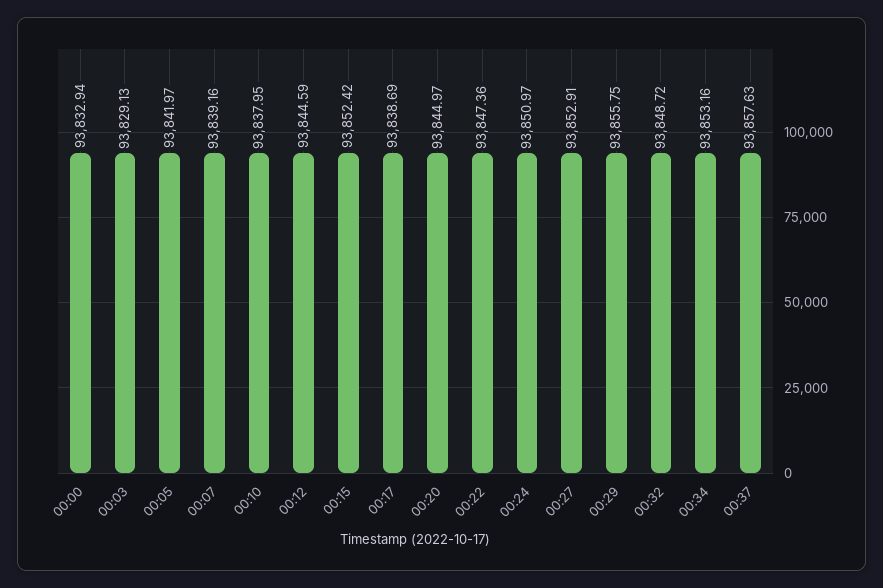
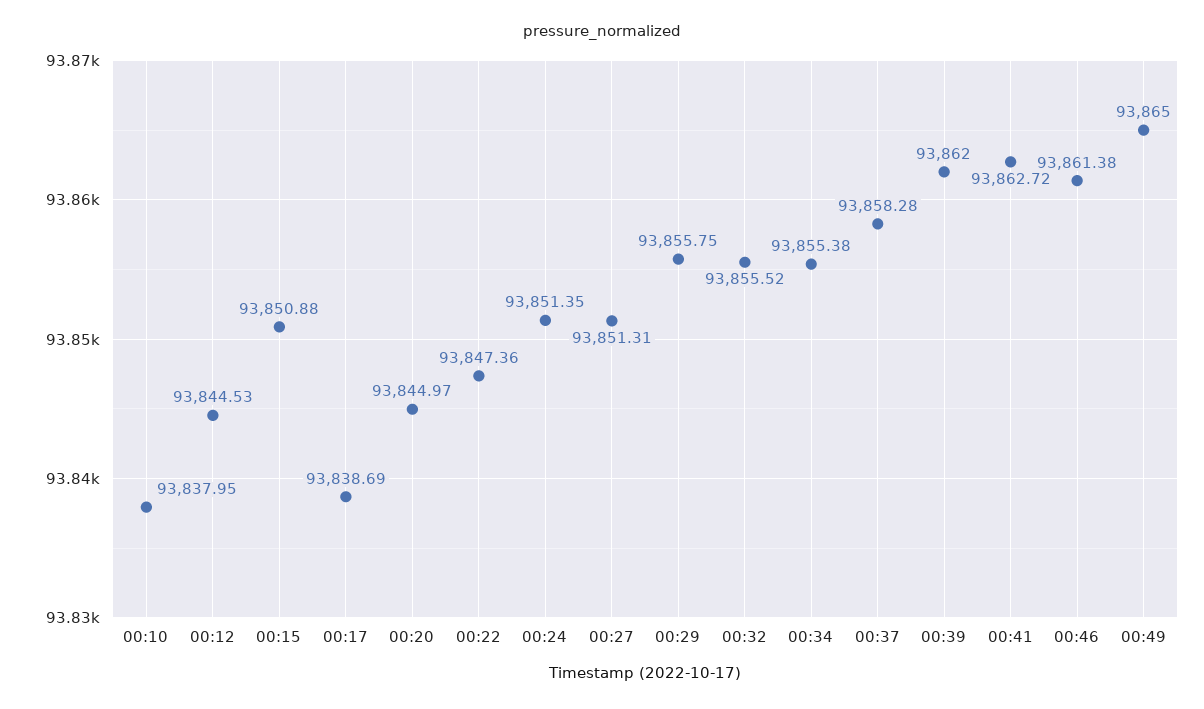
00:00: 93832.94 -> none
00:03: 93829.13 -> none
00:05: 93841.97 -> none
00:07: 93839.16 -> none
00:12: 93844.59 -> 93844.53
00:15: 93852.42 -> 93850.88
00:24: 93850.97 -> 93851.35
00:27: 93852.91 -> 93851.31
00:32: 93848.72 -> 93855.52
00:34: 93853.16 -> 93855.38
00:37: 93857.63 -> 93858.28
00:39: none -> 93862
00:41: none -> 93862.72
00:46: none -> 93861.38
00:49: none -> 93865

